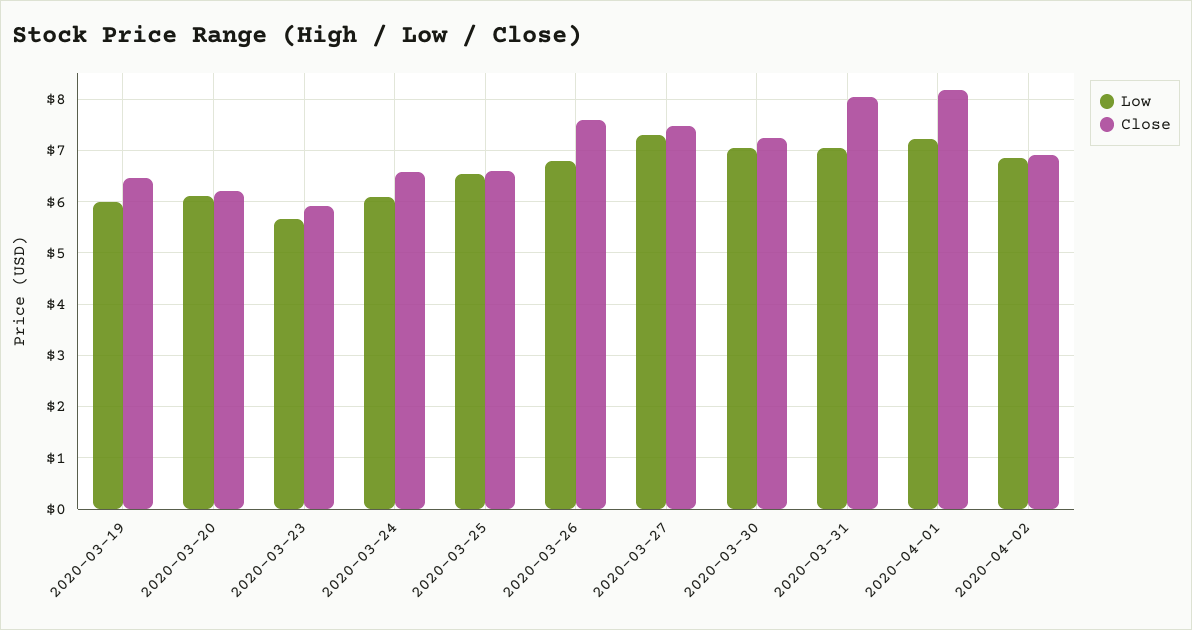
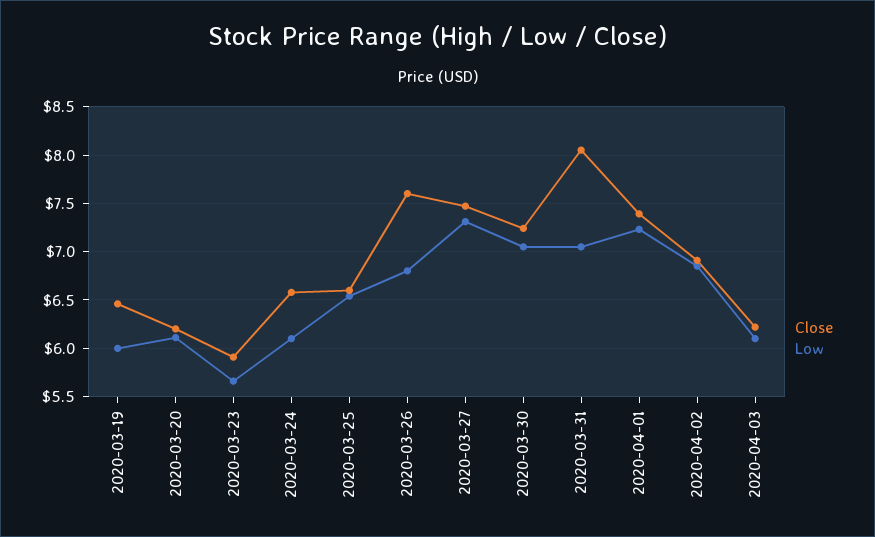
Close, 2020-04-01: 8.2 -> 7.4
Close, 2020-04-03: none -> 6.2
Low, 2020-04-03: none -> 6.1

